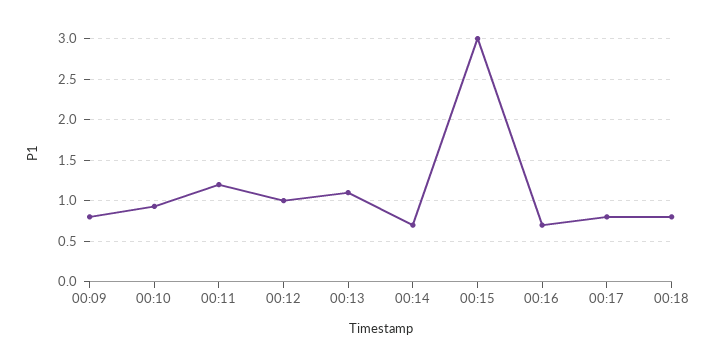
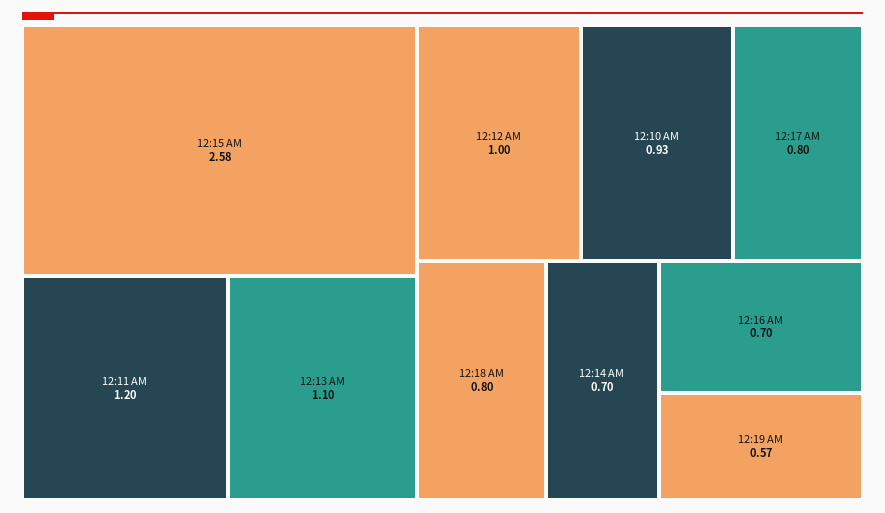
00:09: 0.8 -> none
00:15: 3 -> 2.58
12:19 AM: none -> 0.57

